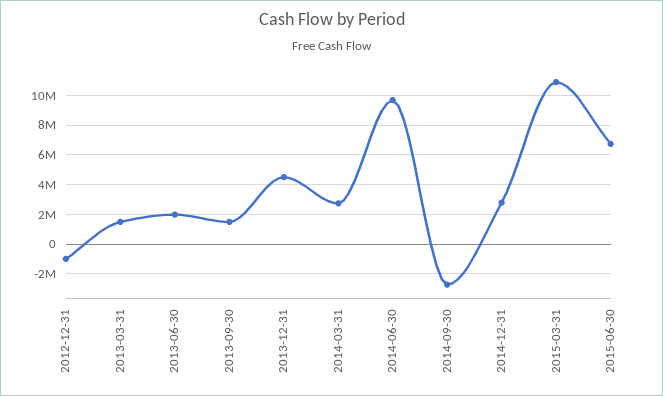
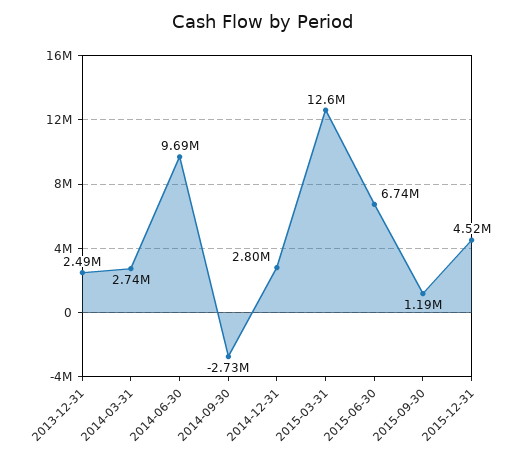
2012-12-31: -1000000 -> none
2013-03-31: 1500000 -> none
2013-06-30: 2000000 -> none
2013-09-30: 1500000 -> none
2013-12-31: 4500000 -> 2490000
2015-03-31: 11000000 -> 12600000
2015-09-30: none -> 1190000
2015-12-31: none -> 4520000

